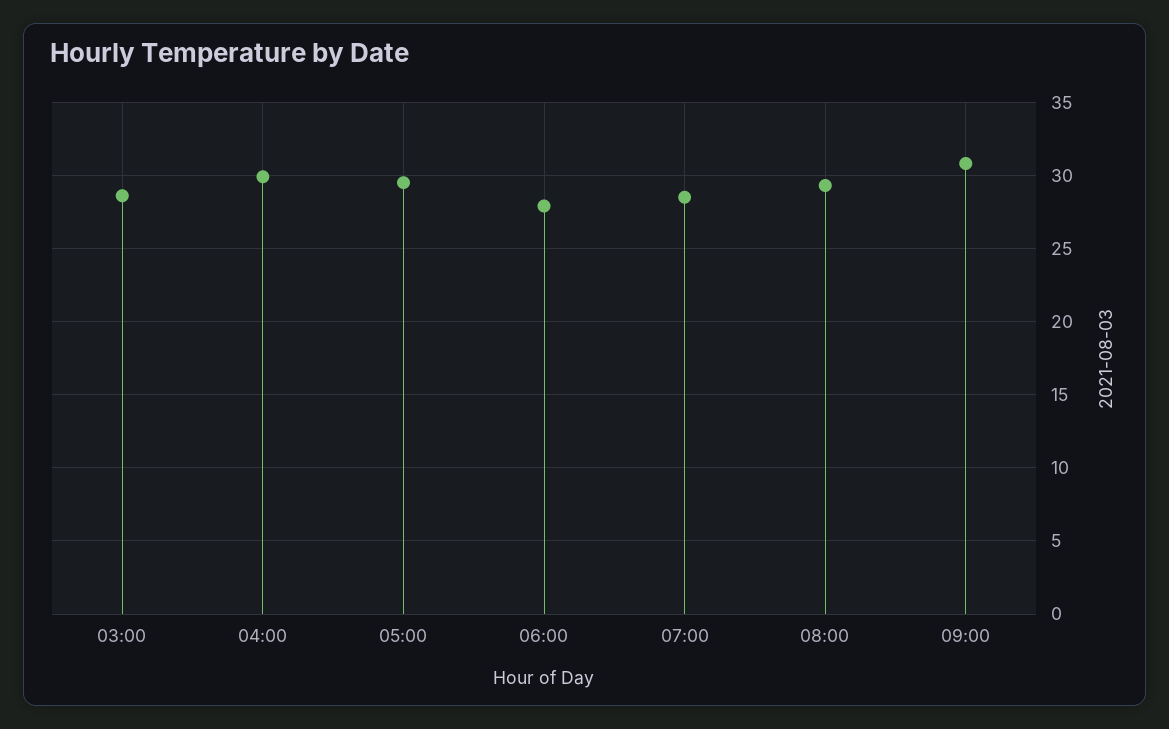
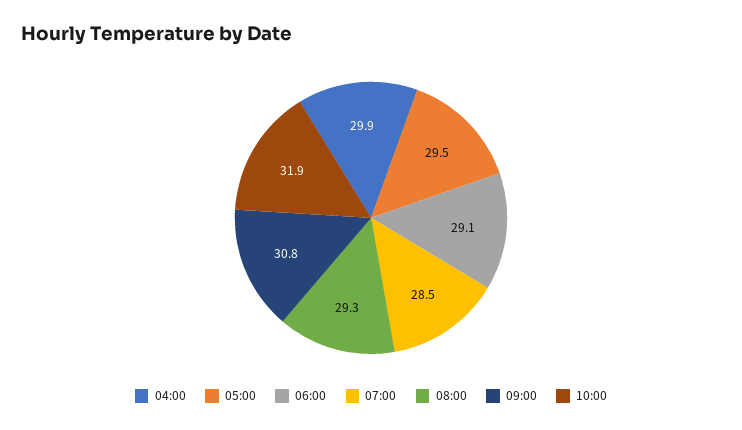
03:00: 28.5 -> none
06:00: 28 -> 29.1
10:00: none -> 31.9

